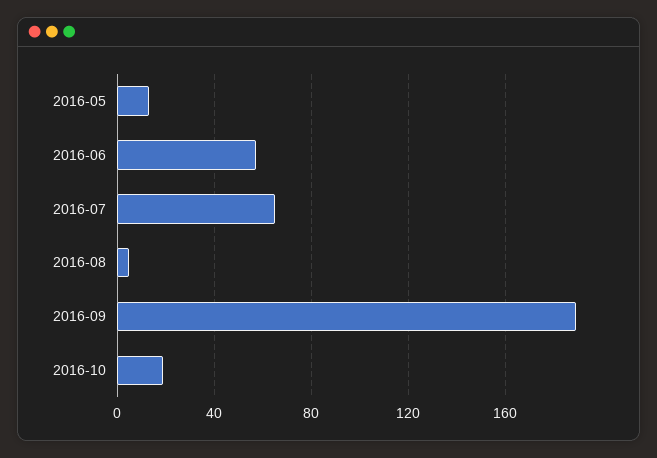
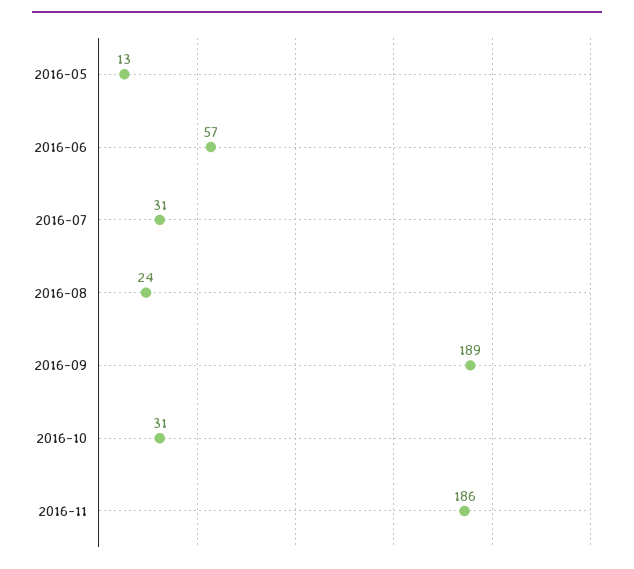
2016-07: 65 -> 31
2016-08: 5 -> 24
2016-10: 20 -> 31
2016-11: none -> 186

